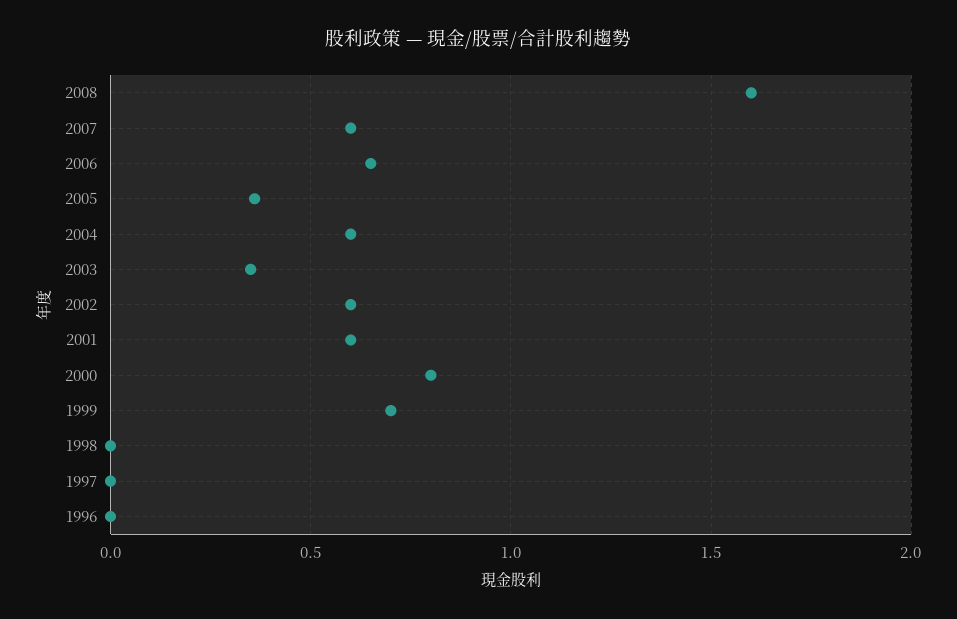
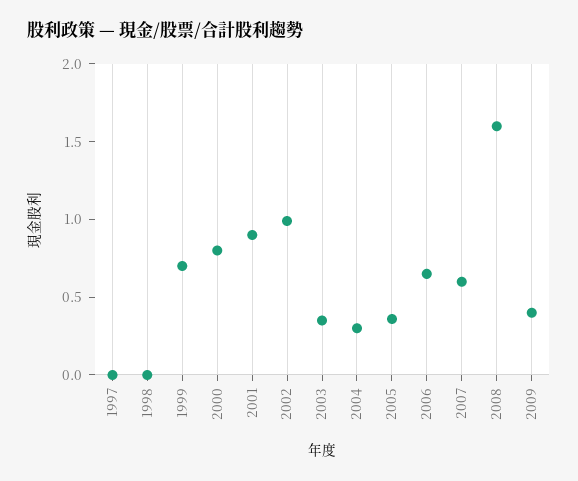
2004: 0.6 -> 0.3
2002: 0.6 -> 1
2001: 0.6 -> 0.9
1996: 0 -> none
2009: none -> 0.4

